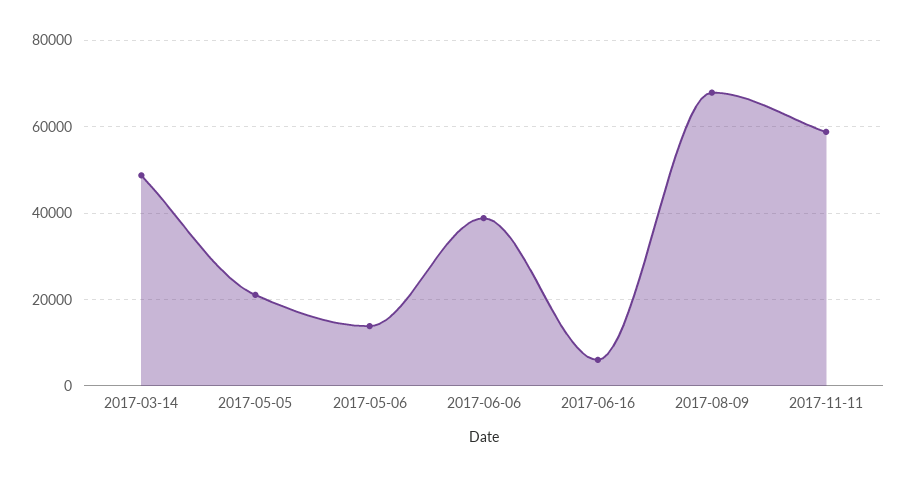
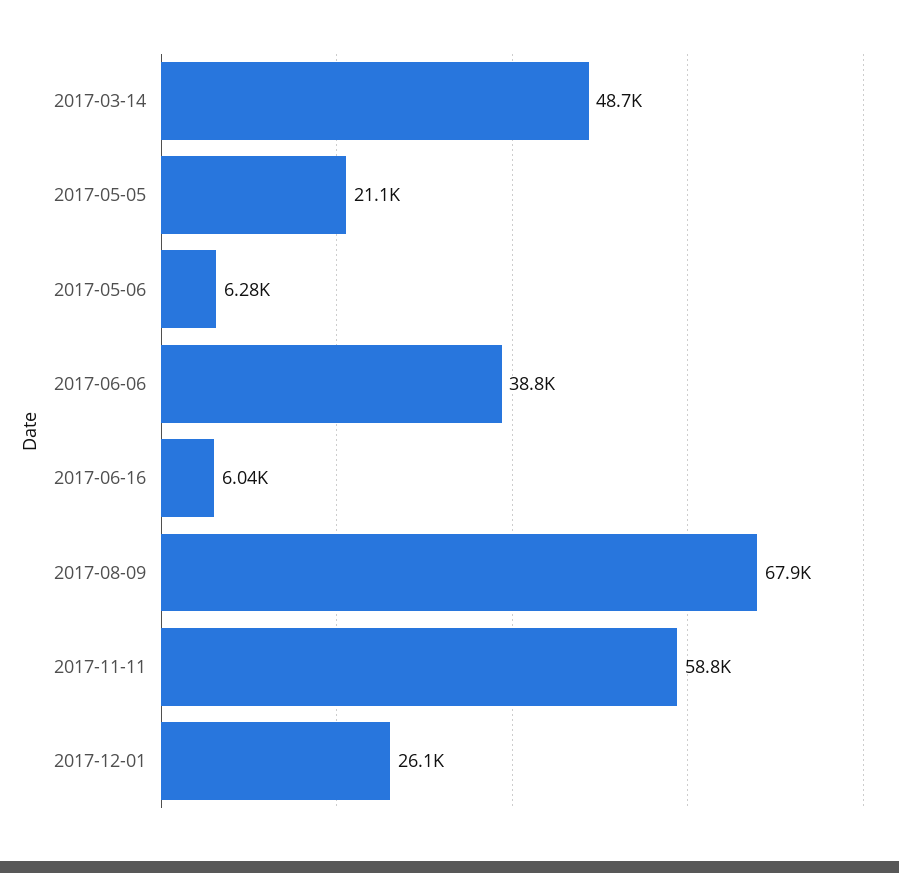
2017-05-06: 14000 -> 6280
2017-12-01: none -> 26100

